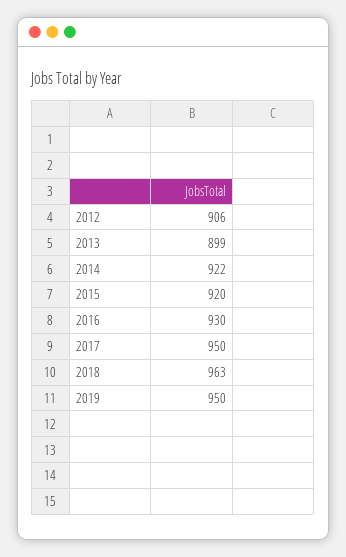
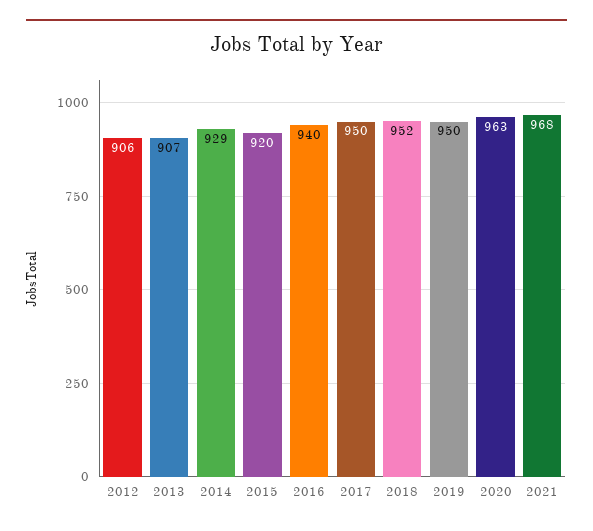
2013: 899 -> 907
2014: 922 -> 929
2016: 930 -> 940
2018: 963 -> 952
2020: none -> 963
2021: none -> 968

